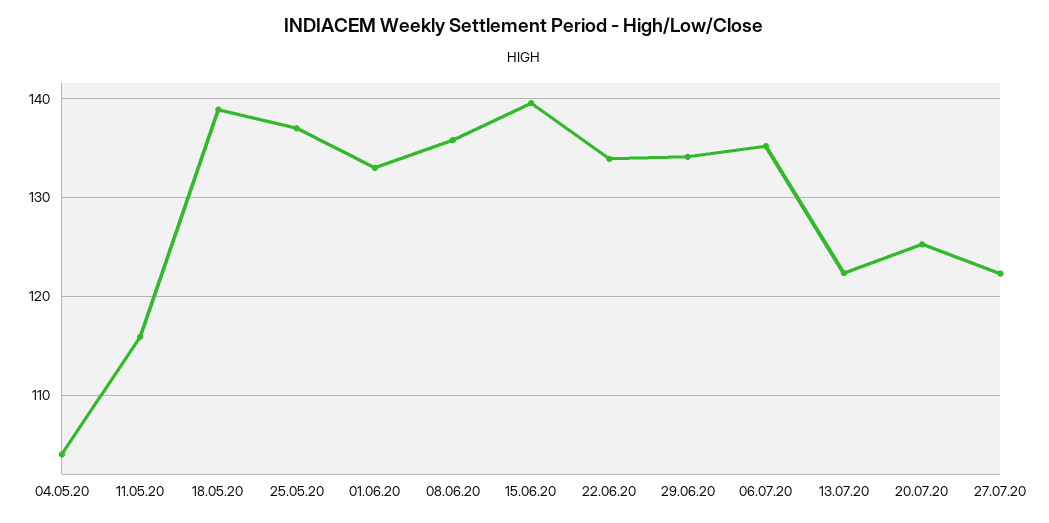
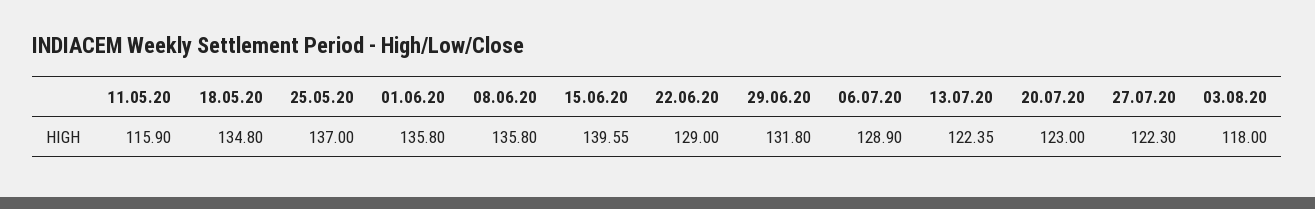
04.05.20: 104 -> none
18.05.20: 139 -> 134.8
01.06.20: 133 -> 135.8
22.06.20: 134 -> 129
29.06.20: 134 -> 131.8
06.07.20: 135 -> 128.9
20.07.20: 125 -> 123
03.08.20: none -> 118

